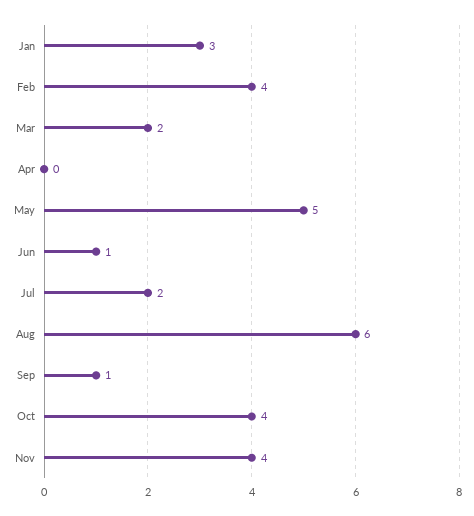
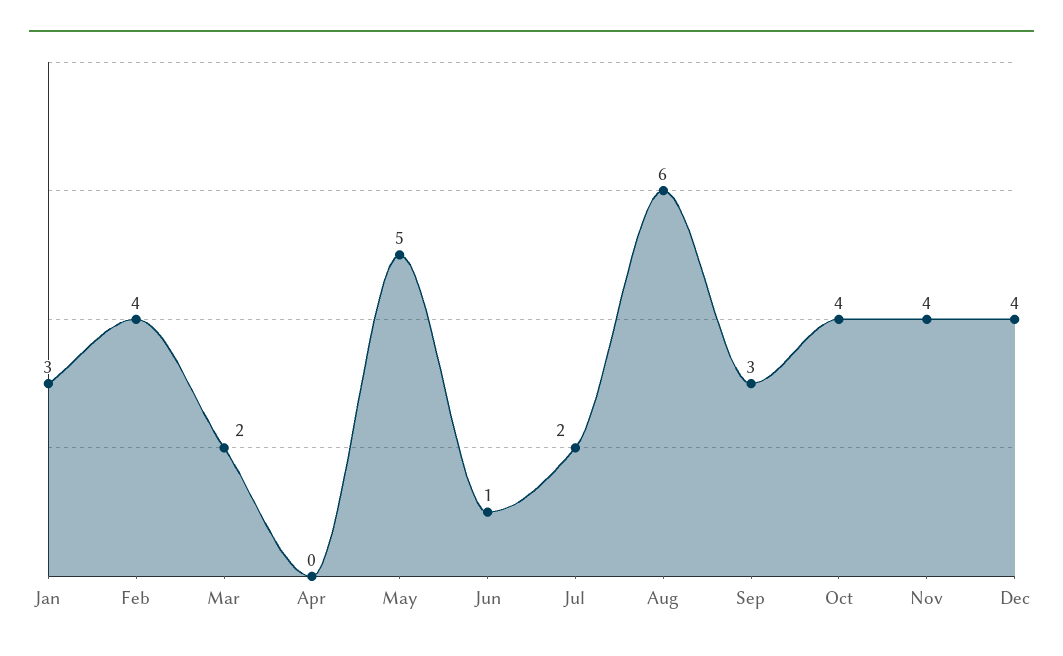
Sep: 1 -> 3
Dec: none -> 4

